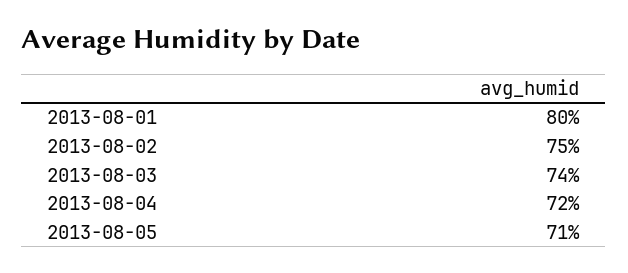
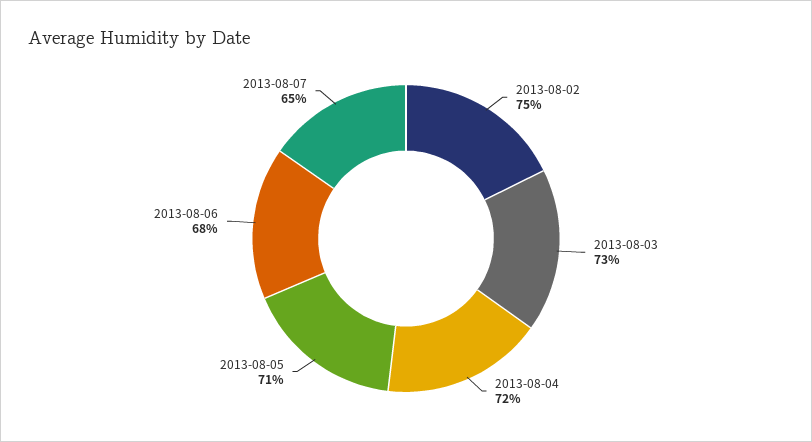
2013-08-01: 80 -> none
2013-08-03: 74 -> 73
2013-08-06: none -> 68
2013-08-07: none -> 65

